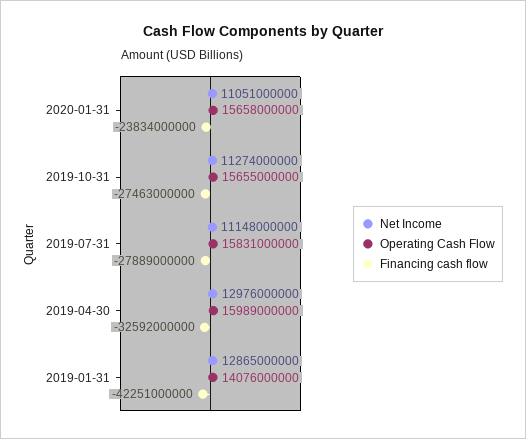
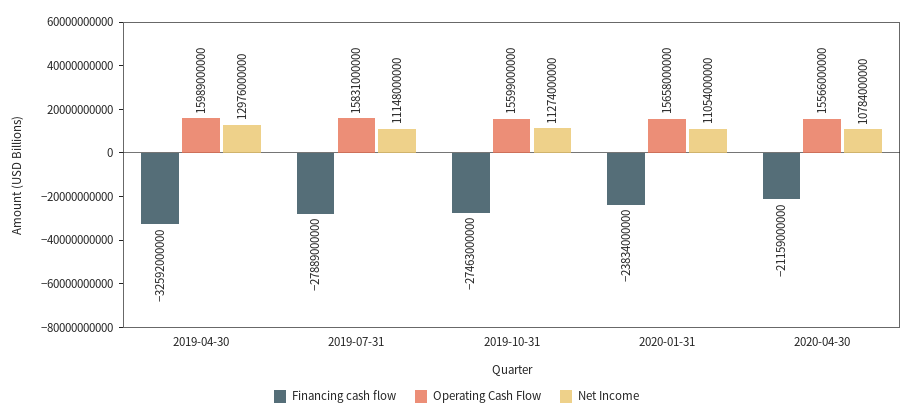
Net Income, 2020-01-31: 11051000000 -> 11054000000
Operating Cash Flow, 2019-10-31: 15655000000 -> 15599000000
Net Income, 2019-01-31: 12865000000 -> none
Operating Cash Flow, 2019-01-31: 14076000000 -> none
Financing cash flow, 2019-01-31: -42251000000 -> none
Financing cash flow, 2020-04-30: none -> -21159000000
Operating Cash Flow, 2020-04-30: none -> 15566000000
Net Income, 2020-04-30: none -> 10784000000

